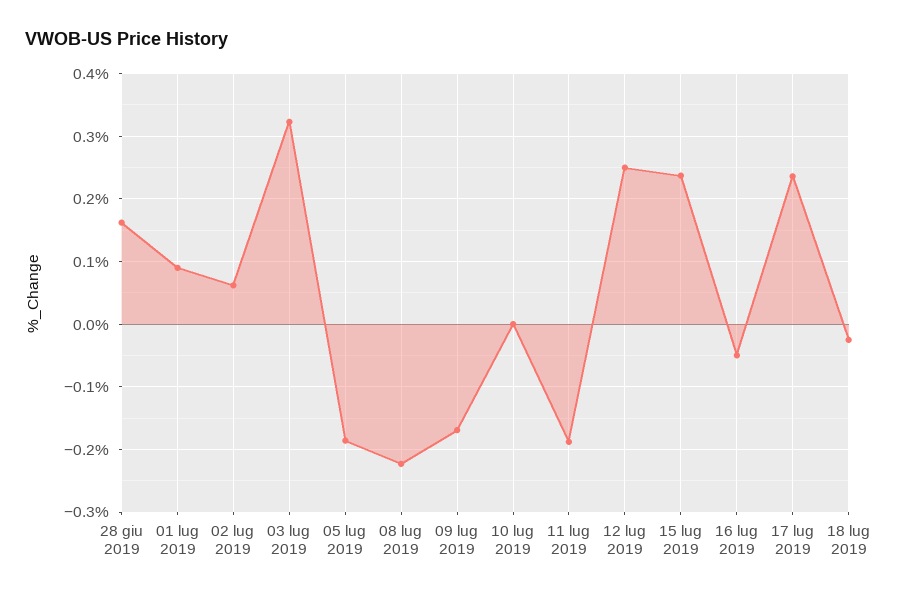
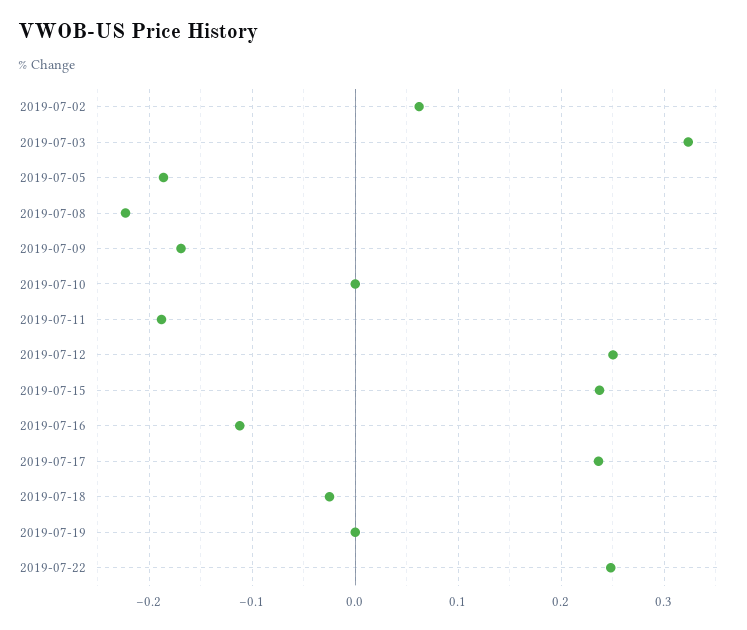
28 giu 2019: 0.16 -> none
01 lug 2019: 0.09 -> none
16 lug 2019: -0.05 -> -0.11
2019-07-19: none -> 0
2019-07-22: none -> 0.25

